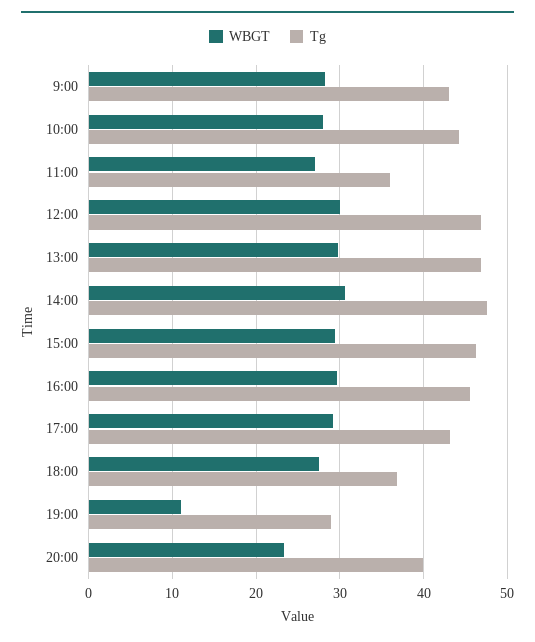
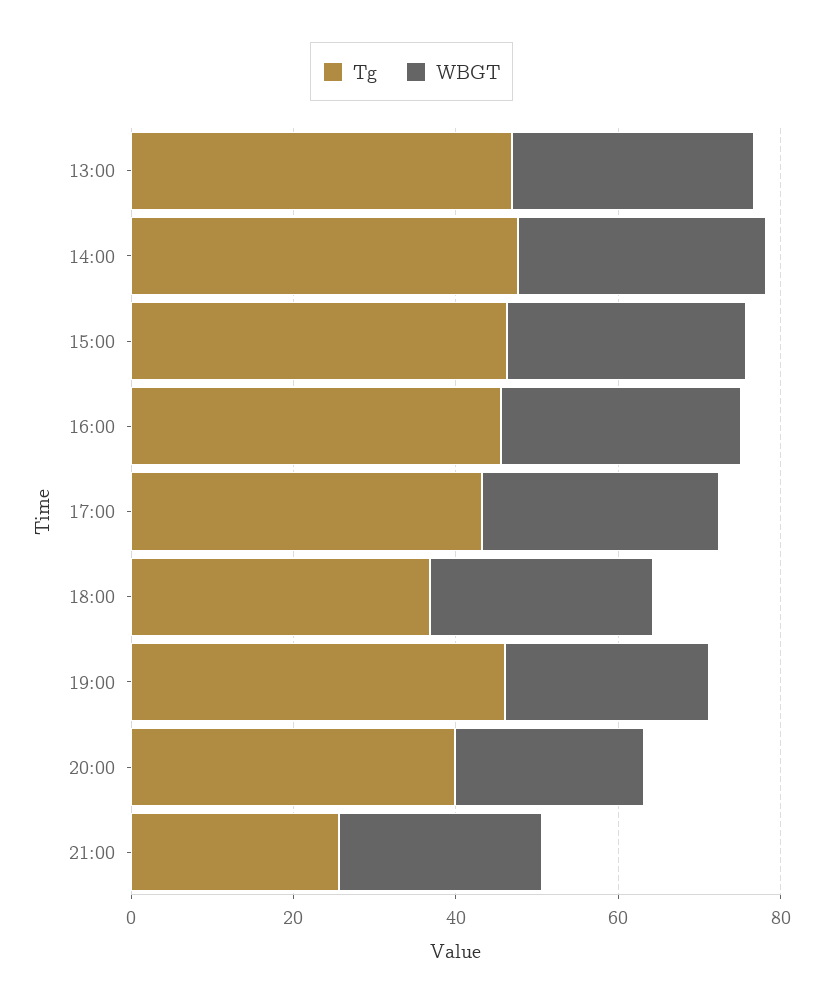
WBGT, 9:00: 28 -> none
Tg, 9:00: 43 -> none
WBGT, 10:00: 28 -> none
Tg, 10:00: 44 -> none
WBGT, 11:00: 27 -> none
Tg, 11:00: 36 -> none
WBGT, 12:00: 30 -> none
Tg, 12:00: 47 -> none
WBGT, 19:00: 11 -> 25
Tg, 19:00: 29 -> 45
Tg, 21:00: none -> 25
WBGT, 21:00: none -> 25

